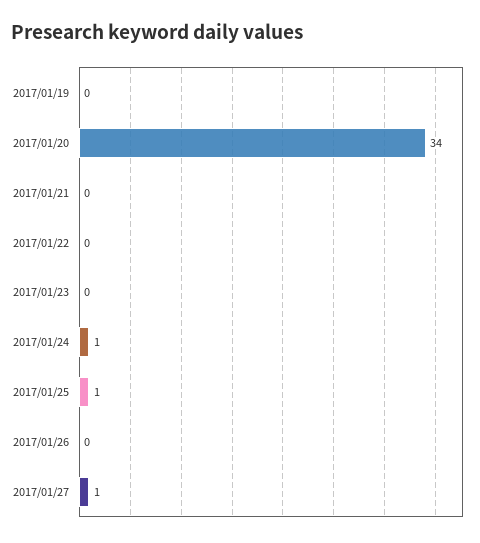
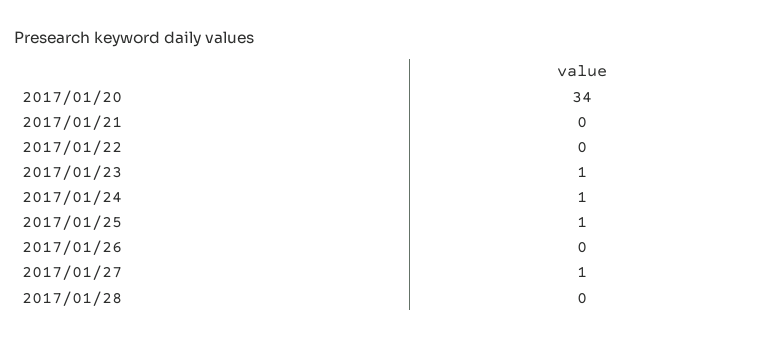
2017/01/19: 0 -> none
2017/01/23: 0 -> 1
2017/01/28: none -> 0

